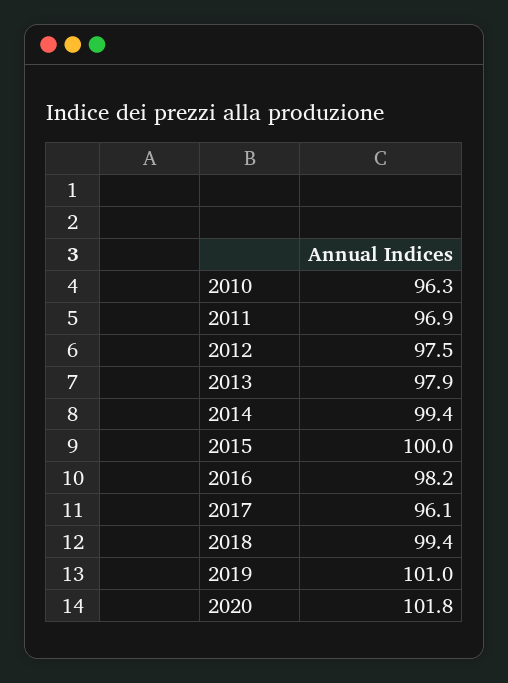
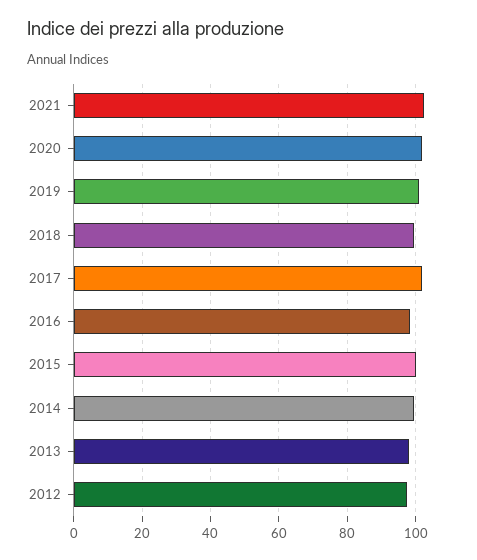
2010: 96.3 -> none
2011: 96.9 -> none
2017: 96.1 -> 102
2021: none -> 102

